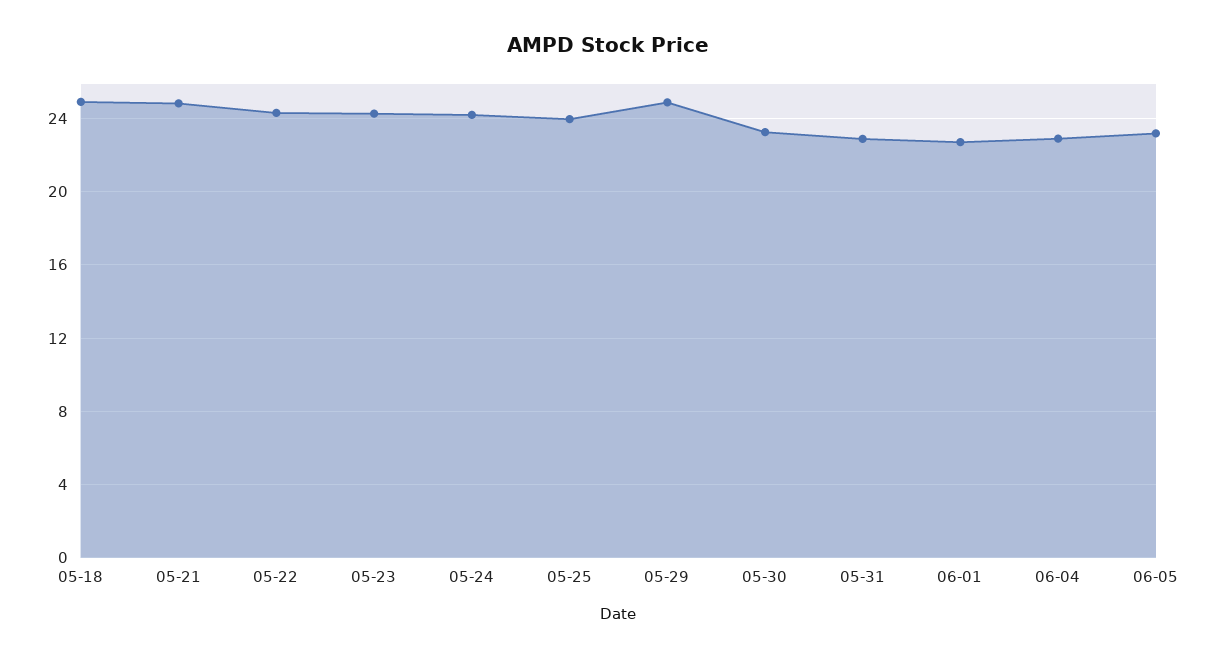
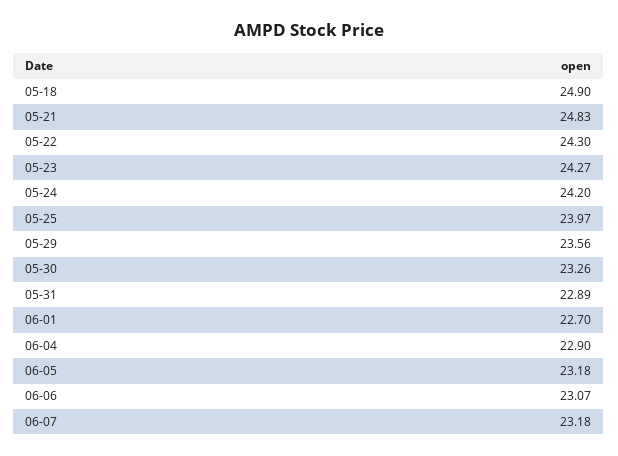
05-29: 25 -> 23.56
06-06: none -> 23.07
06-07: none -> 23.18

